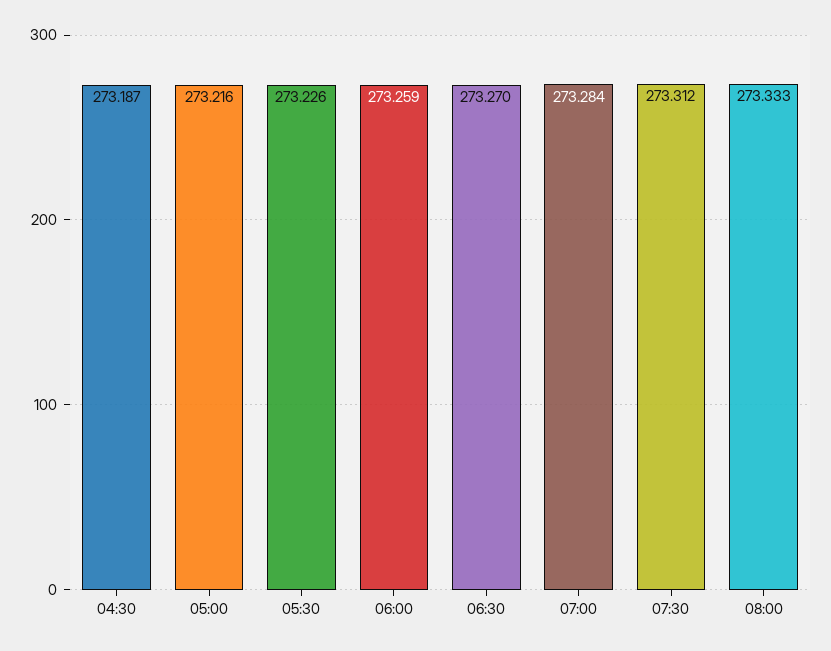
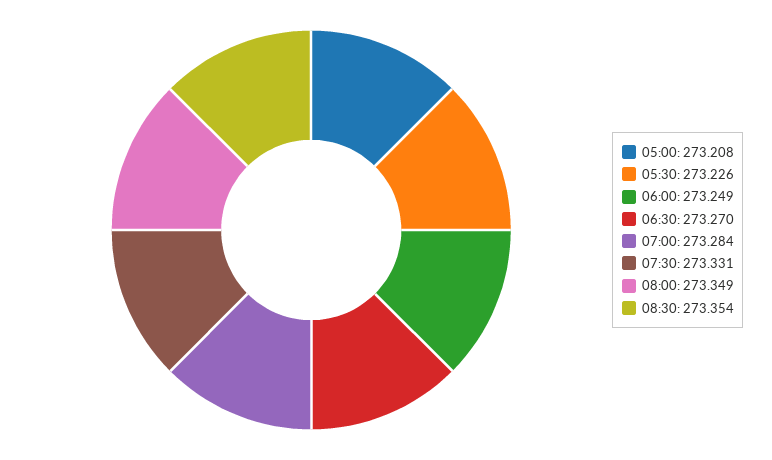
04:30: 273.187 -> none
05:00: 273.216 -> 273.208
06:00: 273.259 -> 273.249
07:30: 273.312 -> 273.331
08:00: 273.333 -> 273.349
08:30: none -> 273.354

